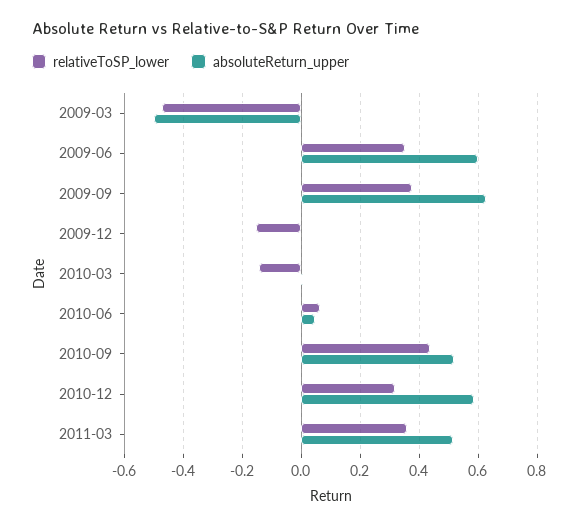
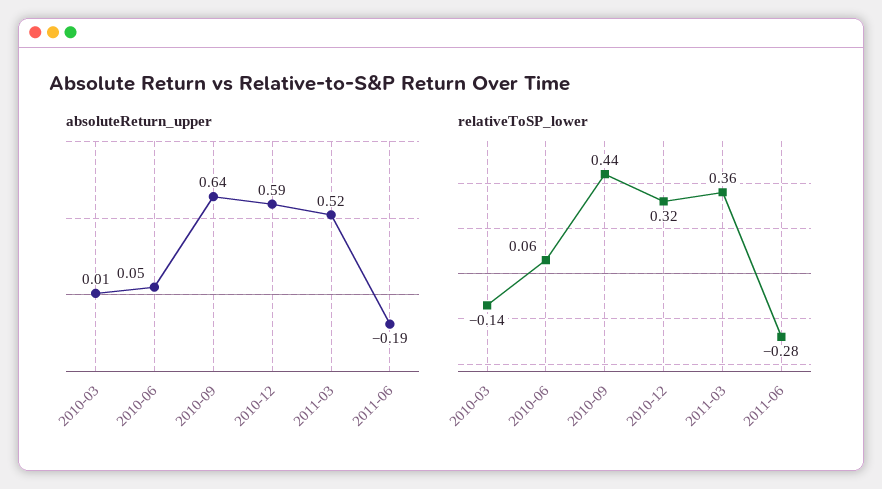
relativeToSP_lower, 2009-03: -0.475 -> none
absoluteReturn_upper, 2009-03: -0.5 -> none
relativeToSP_lower, 2009-06: 0.35 -> none
absoluteReturn_upper, 2009-06: 0.6 -> none
relativeToSP_lower, 2009-09: 0.375 -> none
absoluteReturn_upper, 2009-09: 0.625 -> none
relativeToSP_lower, 2009-12: -0.15 -> none
absoluteReturn_upper, 2009-12: 0 -> none
absoluteReturn_upper, 2010-09: 0.525 -> 0.64
absoluteReturn_upper, 2011-06: none -> -0.19
relativeToSP_lower, 2011-06: none -> -0.28

